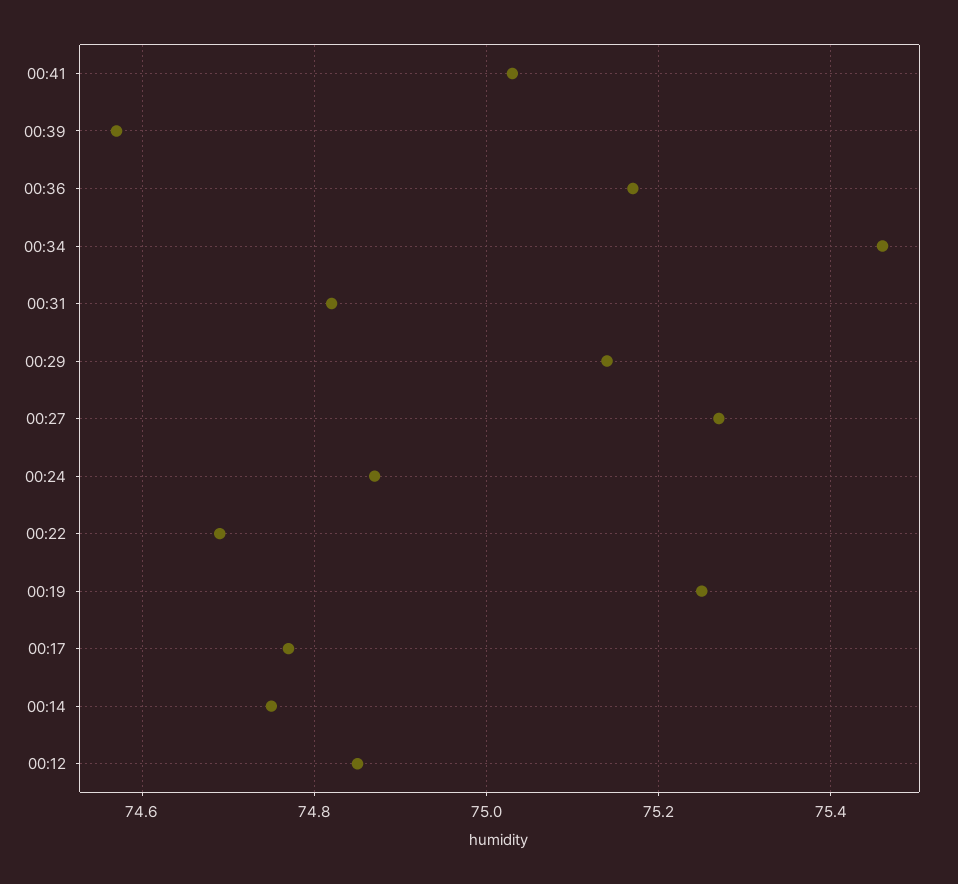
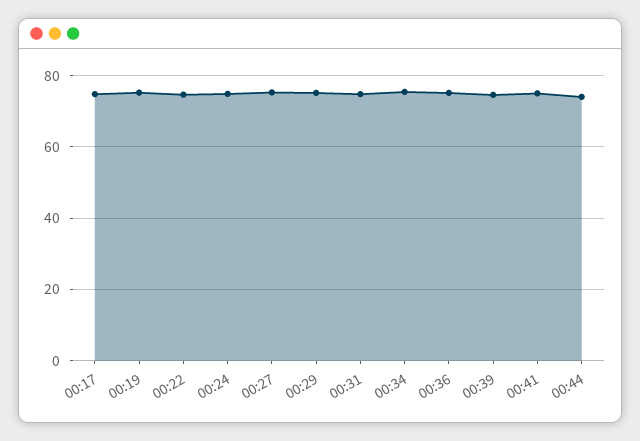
00:14: 74.75 -> none
00:12: 74.85 -> none
00:44: none -> 74

